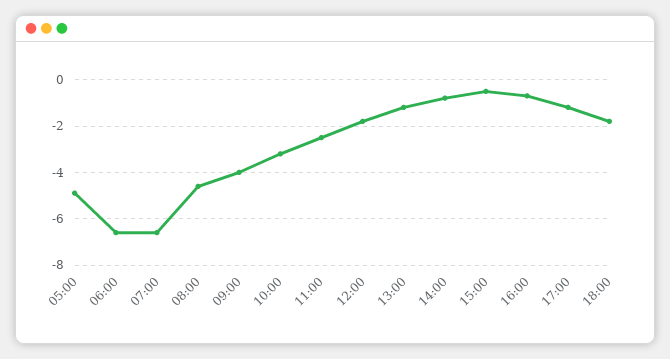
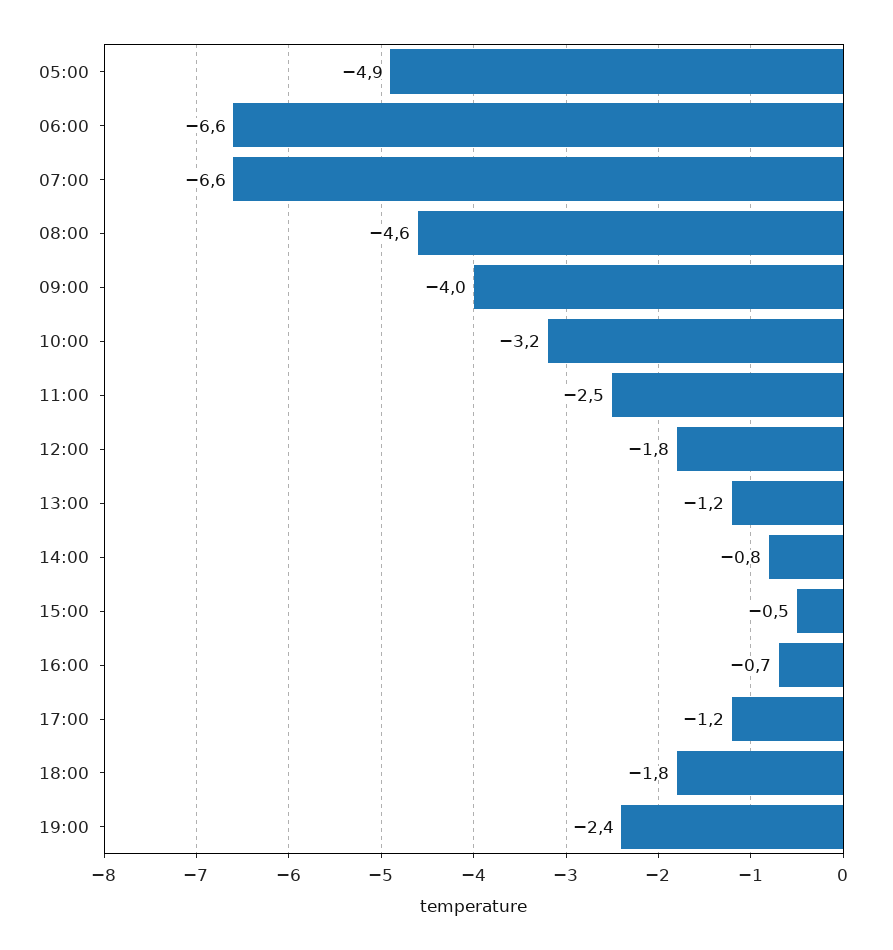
19:00: none -> -2.4

